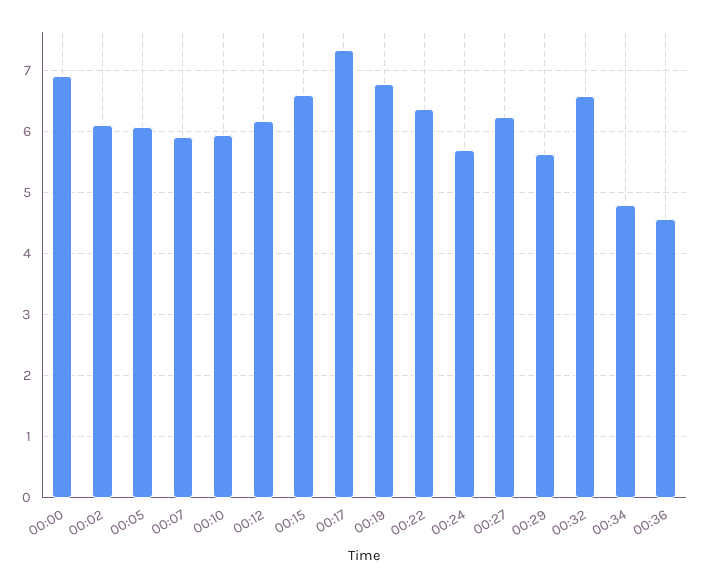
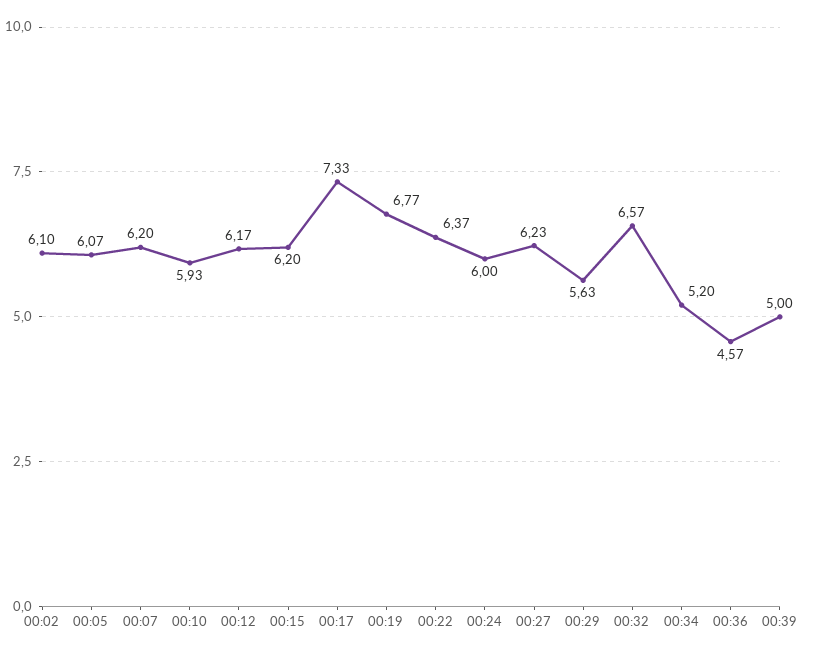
00:00: 6.9 -> none
00:07: 5.9 -> 6.2
00:15: 6.6 -> 6.2
00:24: 5.7 -> 6
00:34: 4.8 -> 5.2
00:39: none -> 5

